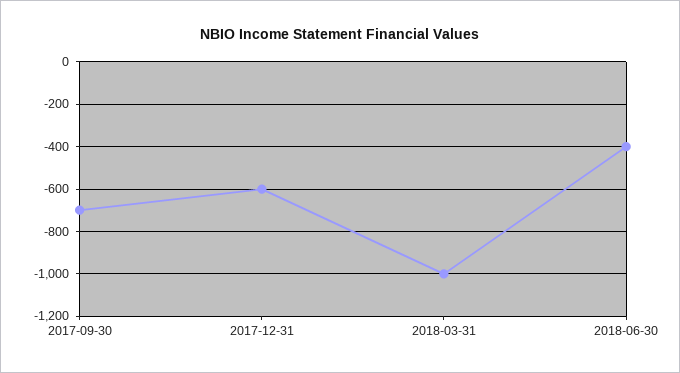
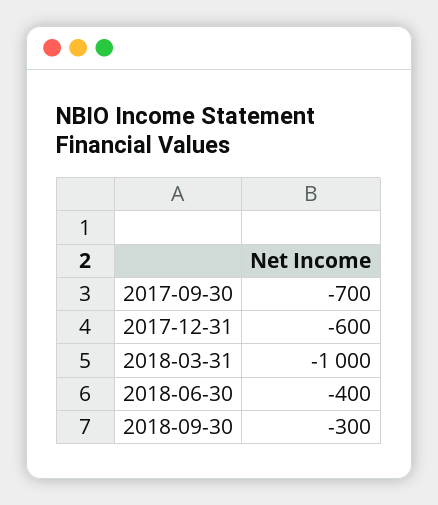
2018-09-30: none -> -300

